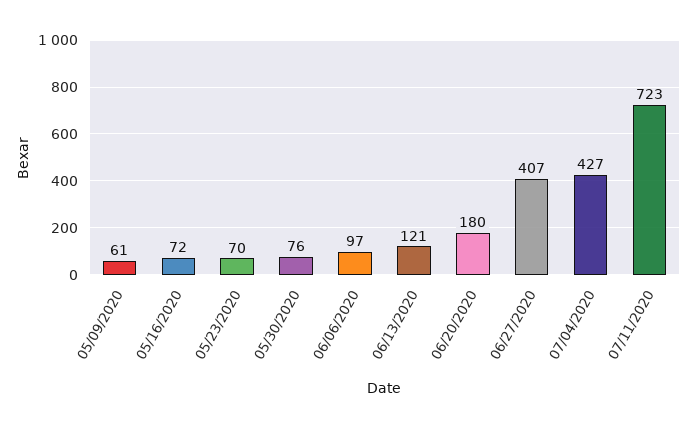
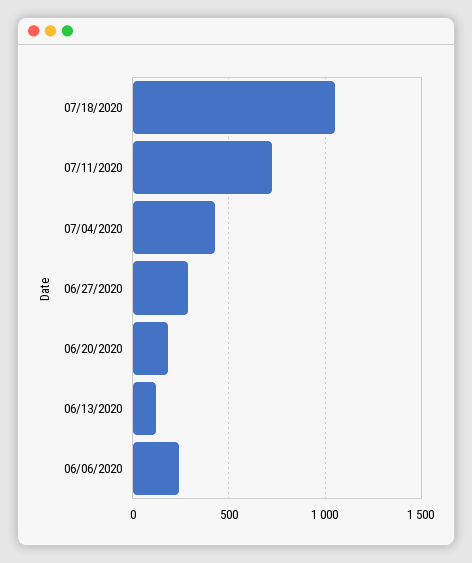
05/09/2020: 61 -> none
05/16/2020: 72 -> none
05/23/2020: 70 -> none
05/30/2020: 76 -> none
06/06/2020: 97 -> 250
06/27/2020: 407 -> 300
07/18/2020: none -> 1050

